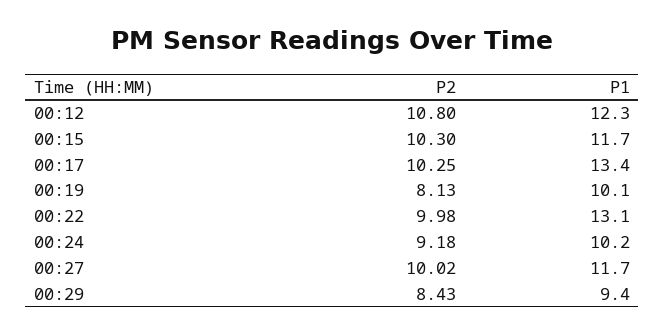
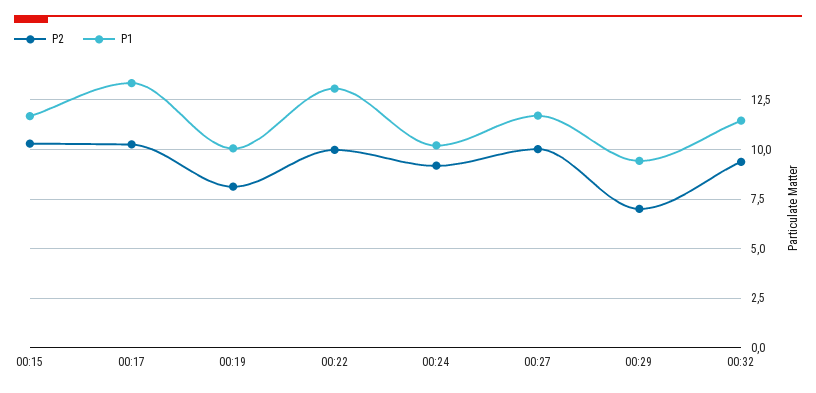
P2, 00:12: 10.8 -> none
P1, 00:12: 12.3 -> none
P2, 00:29: 8.43 -> 7
P2, 00:32: none -> 9.5
P1, 00:32: none -> 11.5

